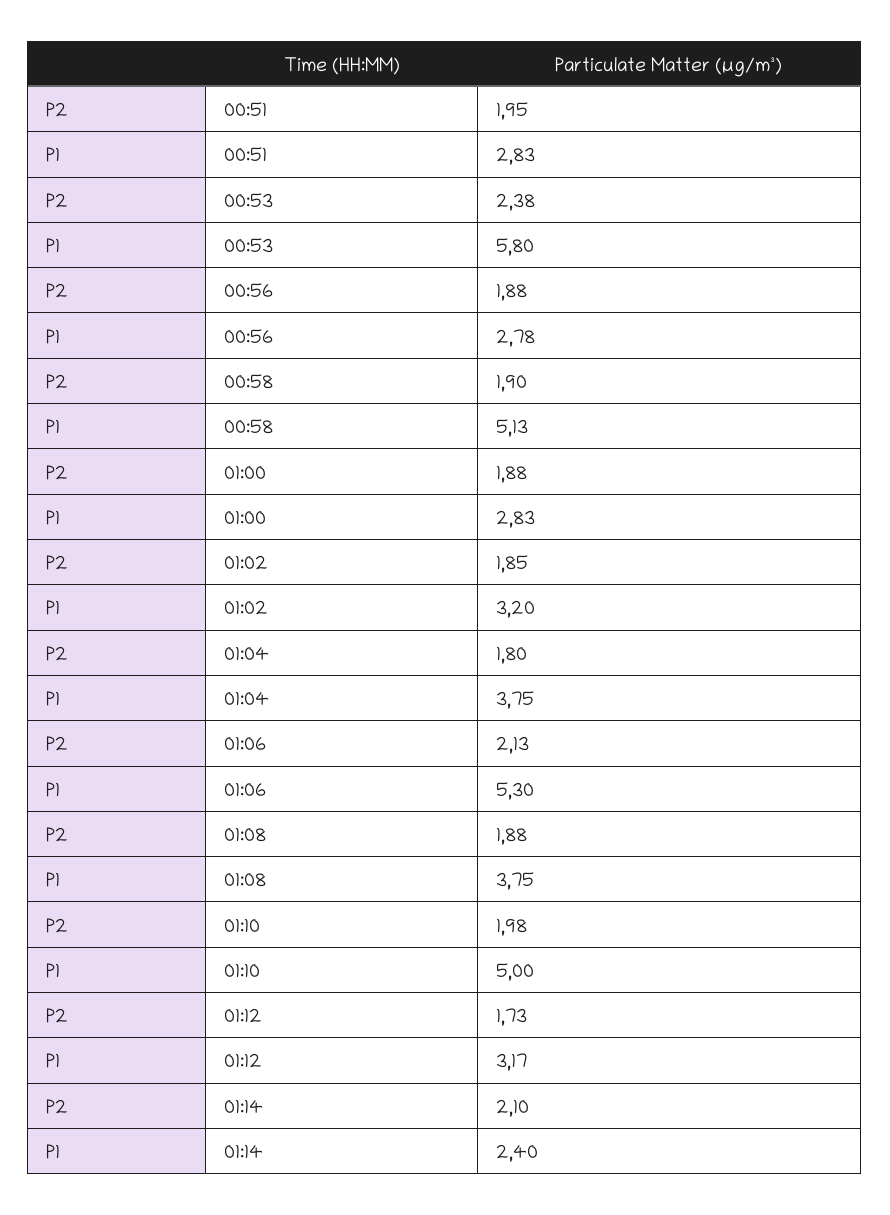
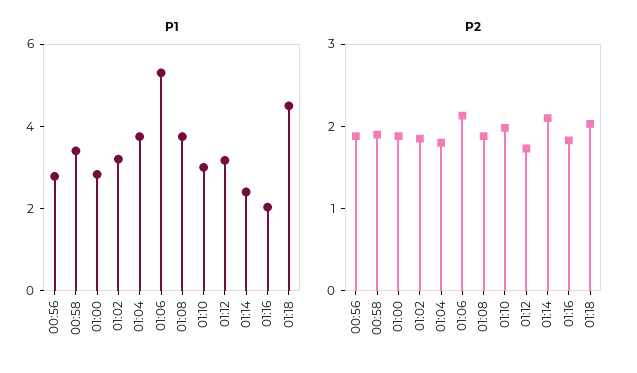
P2, 00:51: 1.95 -> none
P1, 00:51: 2.83 -> none
P2, 00:53: 2.38 -> none
P1, 00:53: 5.8 -> none
P1, 00:58: 5.13 -> 3.5
P1, 01:10: 5 -> 3
P1, 01:16: none -> 2
P1, 01:18: none -> 4.5
P2, 01:16: none -> 1.8
P2, 01:18: none -> 2

